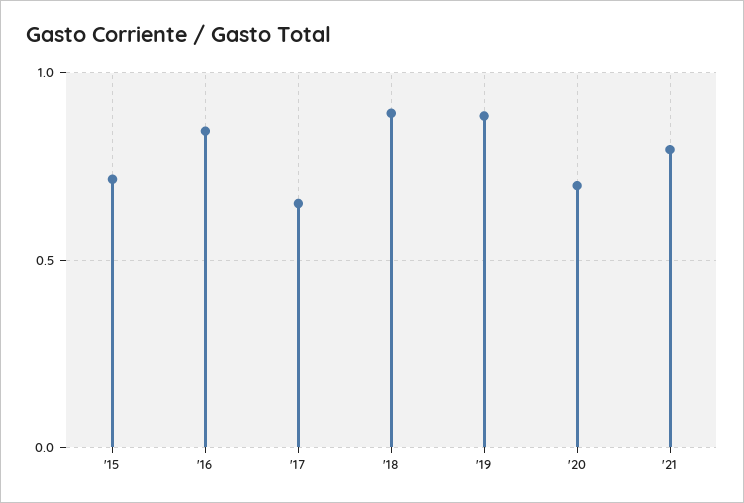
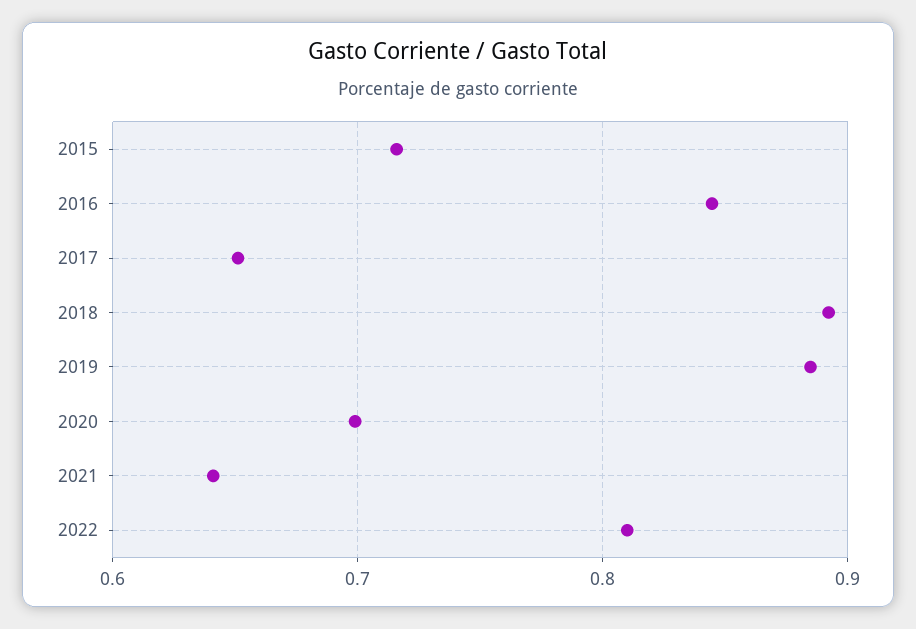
'21: 0.8 -> 0.64
2022: none -> 0.81

